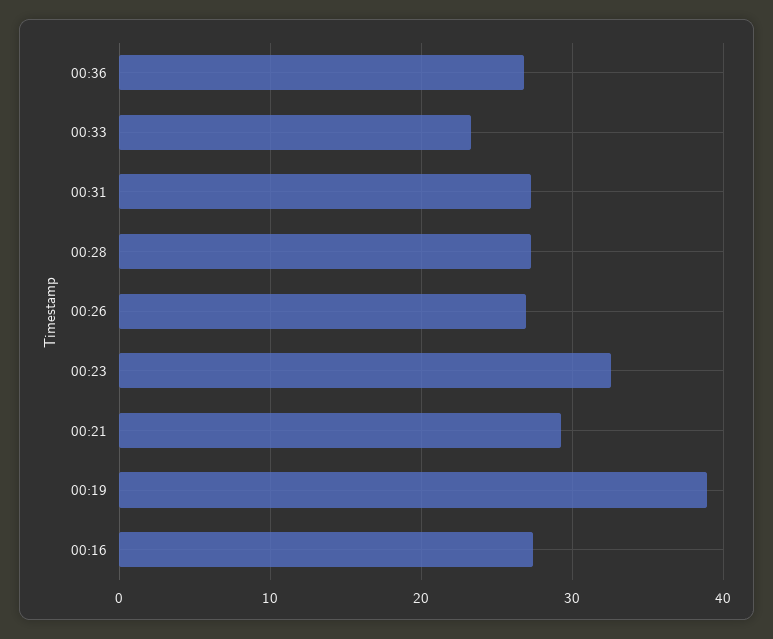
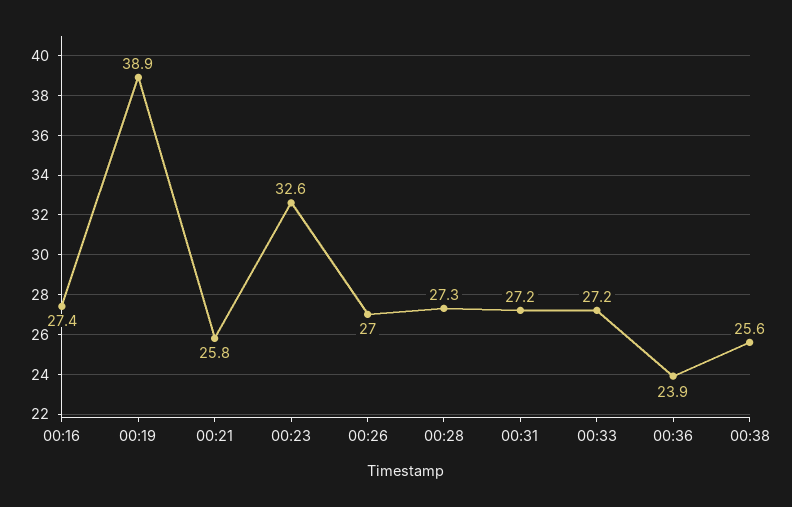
00:36: 27 -> 23.9
00:33: 23 -> 27.2
00:21: 29 -> 25.8
00:38: none -> 25.6

